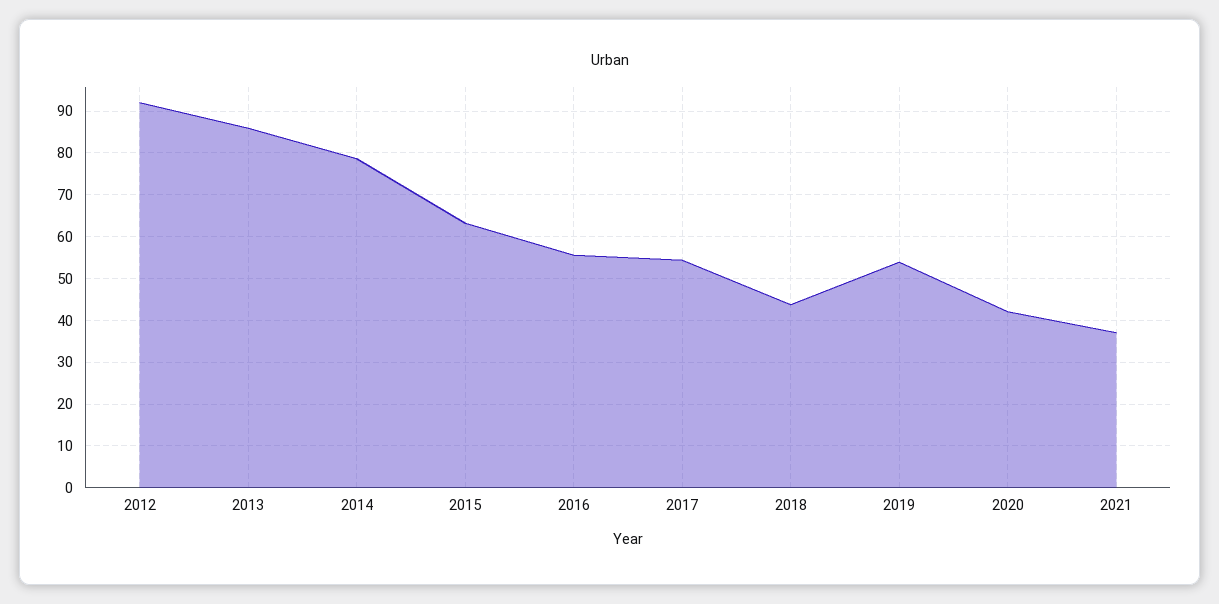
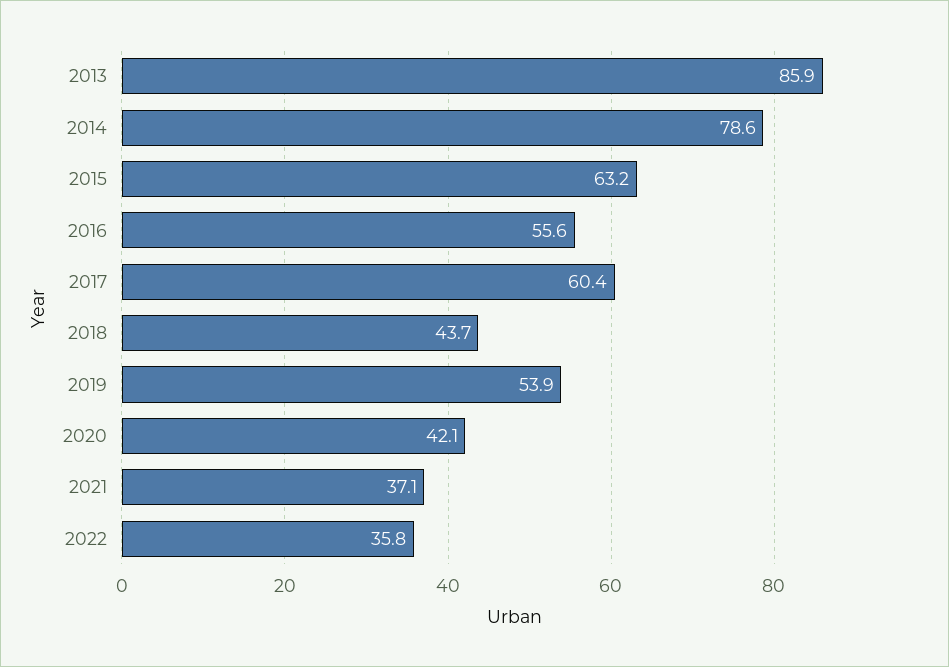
2012: 92 -> none
2017: 54 -> 60.4
2022: none -> 35.8

